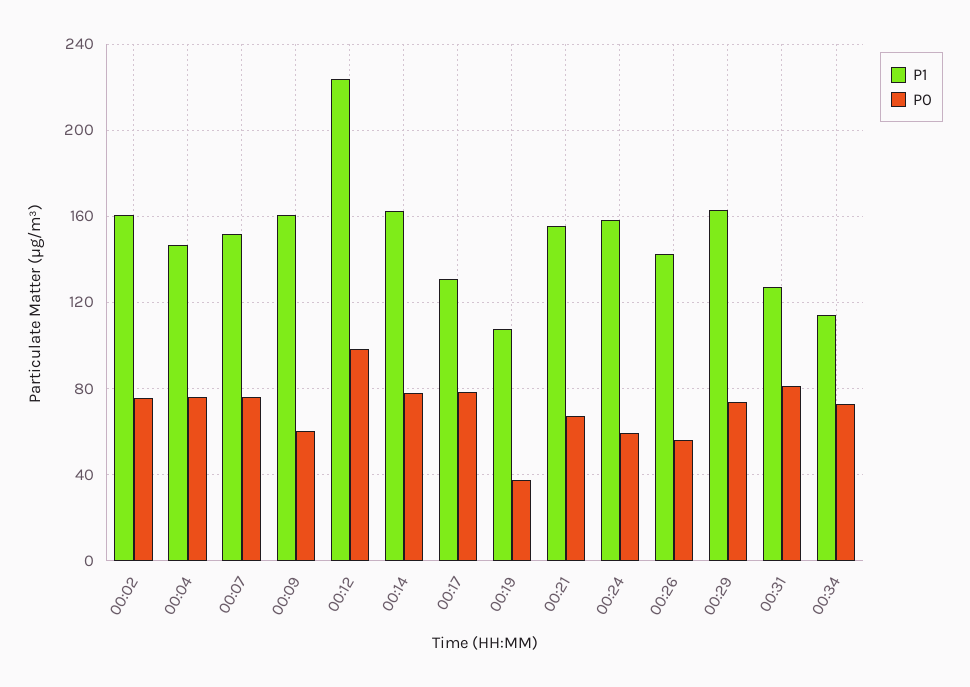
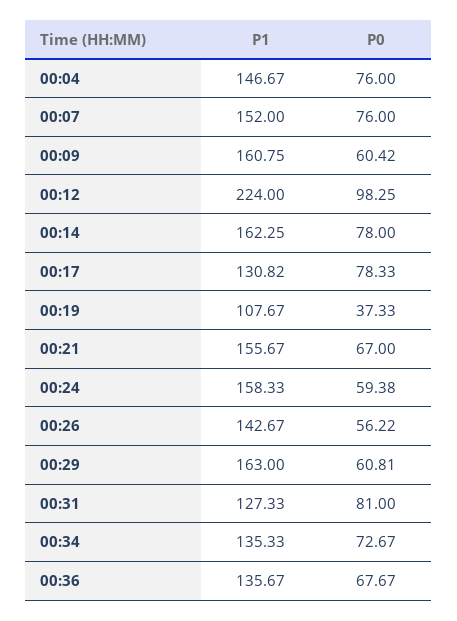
P1, 00:02: 160 -> none
P0, 00:02: 75 -> none
P0, 00:29: 75 -> 60.81
P1, 00:34: 115 -> 135.33
P1, 00:36: none -> 135.67
P0, 00:36: none -> 67.67

